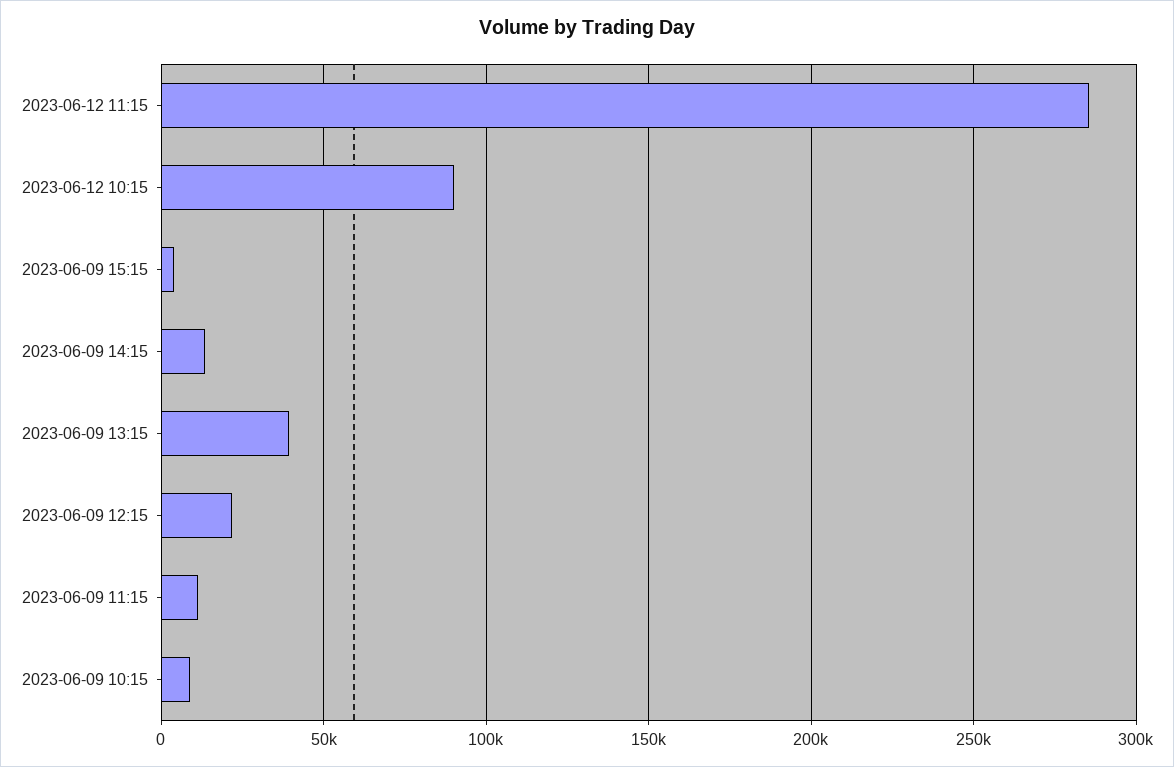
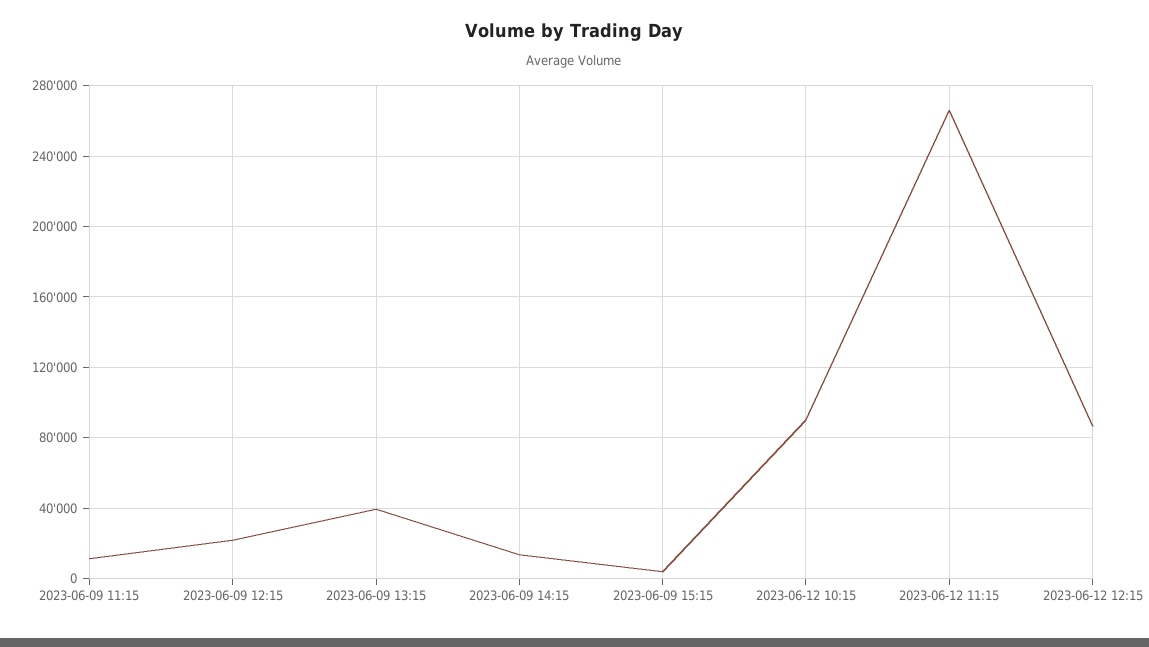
2023-06-12 11:15: 285000 -> 265000
2023-06-09 10:15: 10000 -> none
2023-06-12 12:15: none -> 85000

